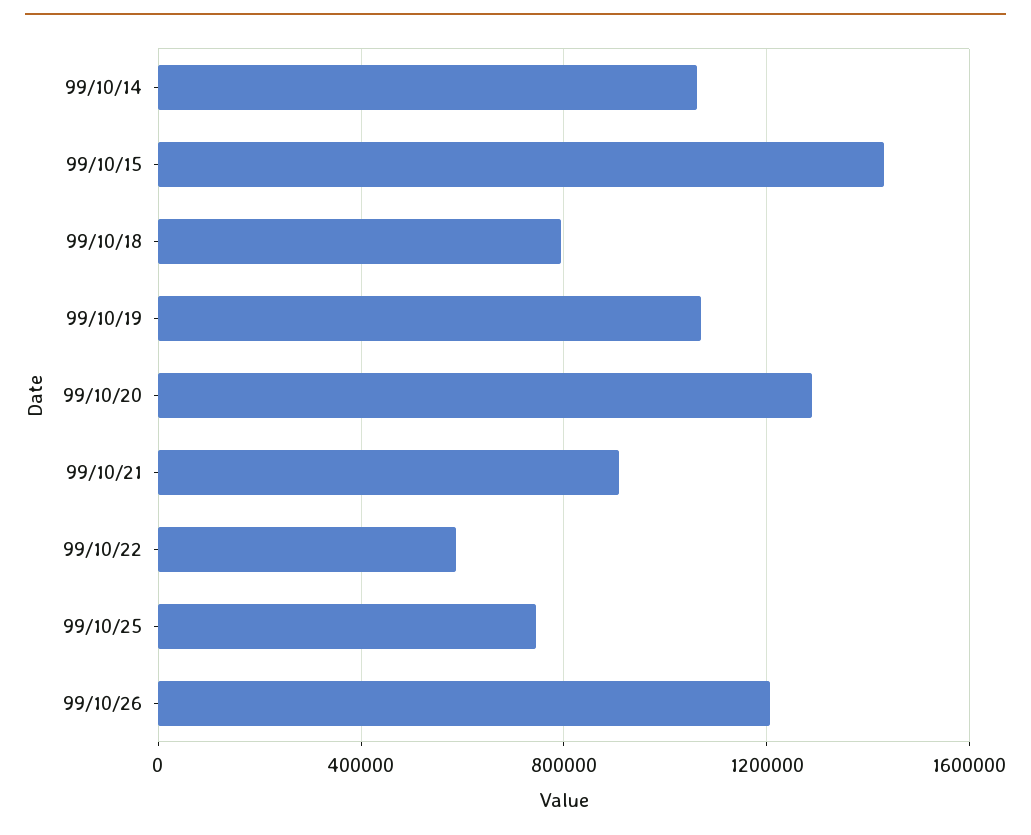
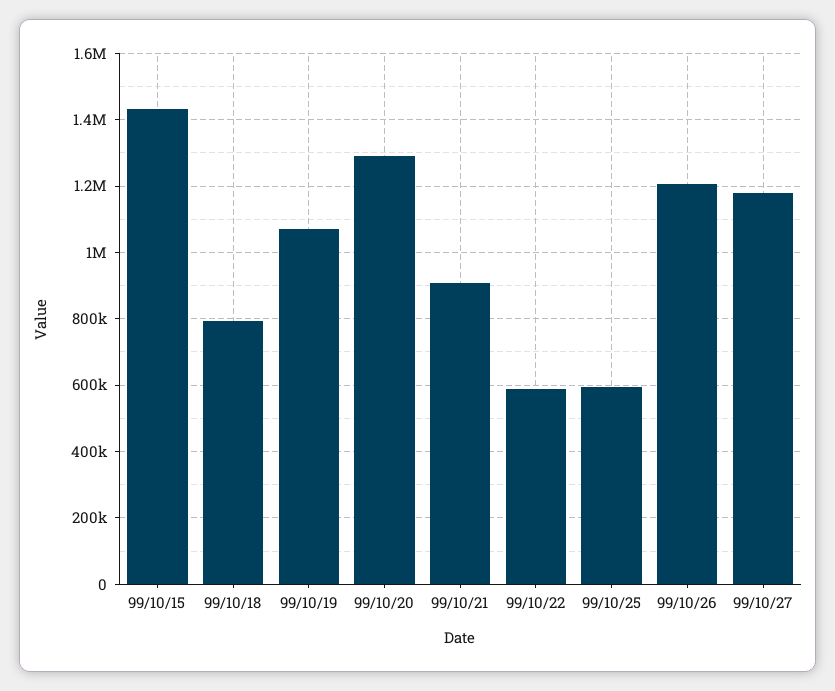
99/10/14: 1050000 -> none
99/10/25: 750000 -> 600000
99/10/27: none -> 1180000

